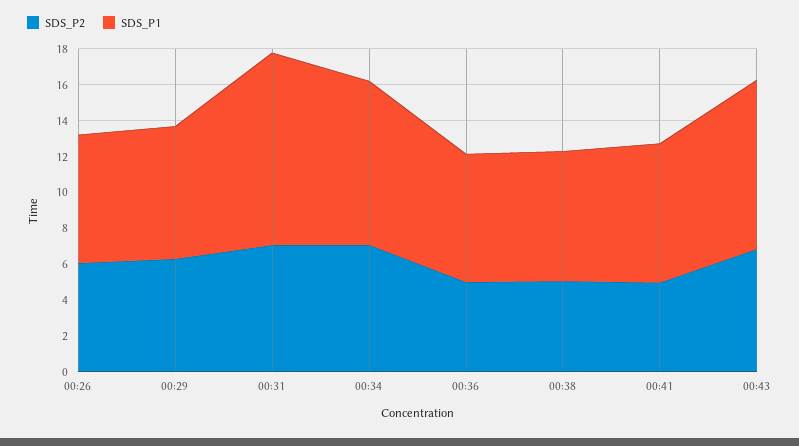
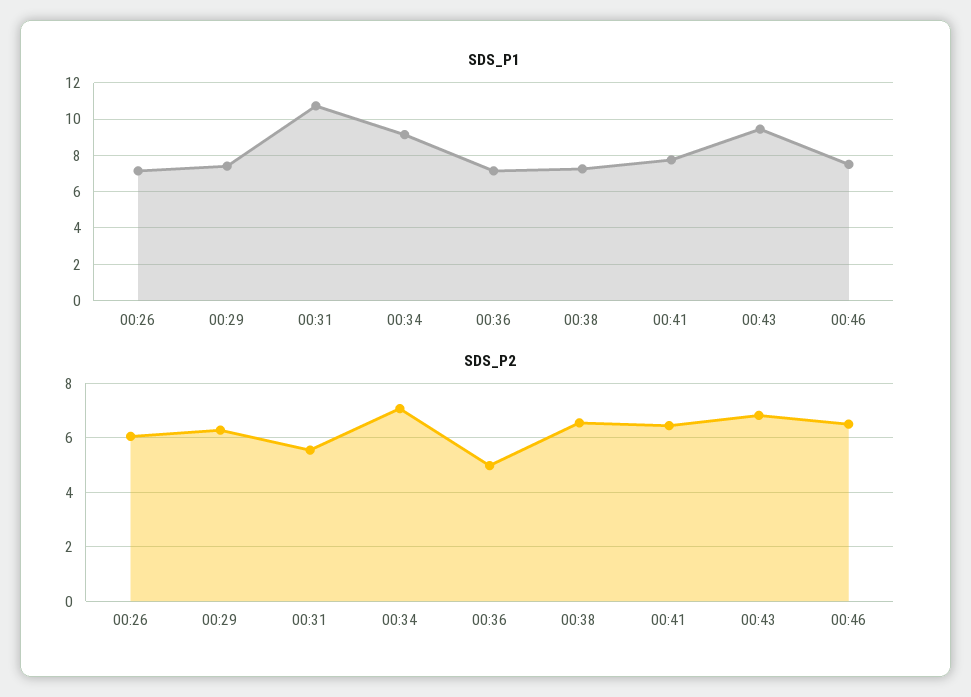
SDS_P2, 00:31: 7 -> 5.5
SDS_P2, 00:38: 5 -> 6.5
SDS_P2, 00:41: 5 -> 6.5
SDS_P1, 00:46: none -> 7.5
SDS_P2, 00:46: none -> 6.5

